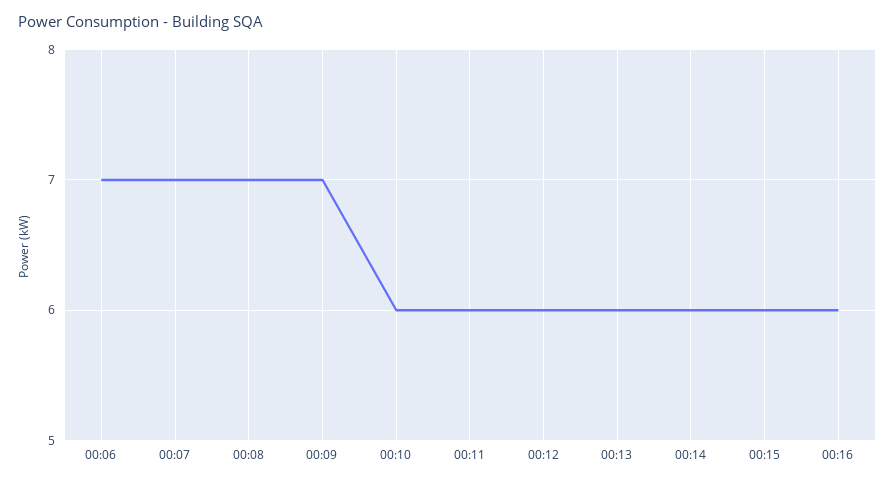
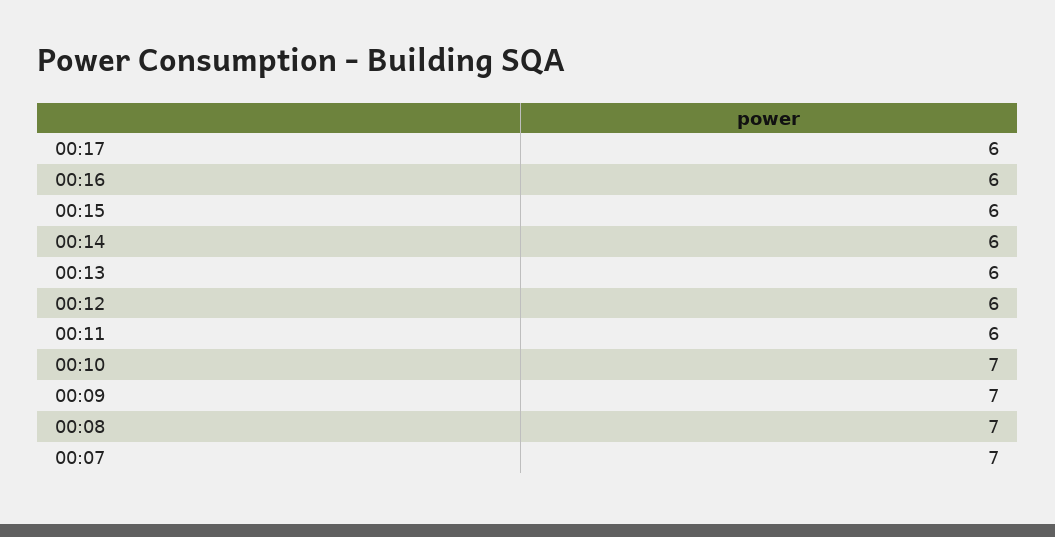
00:06: 7 -> none
00:10: 6 -> 7
00:17: none -> 6

